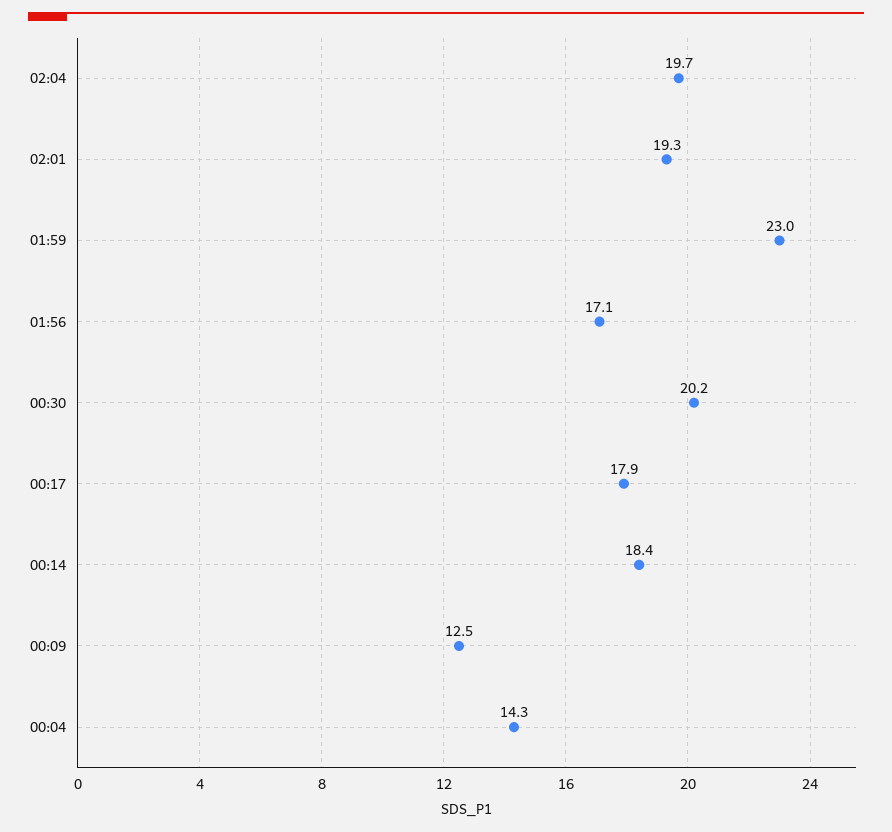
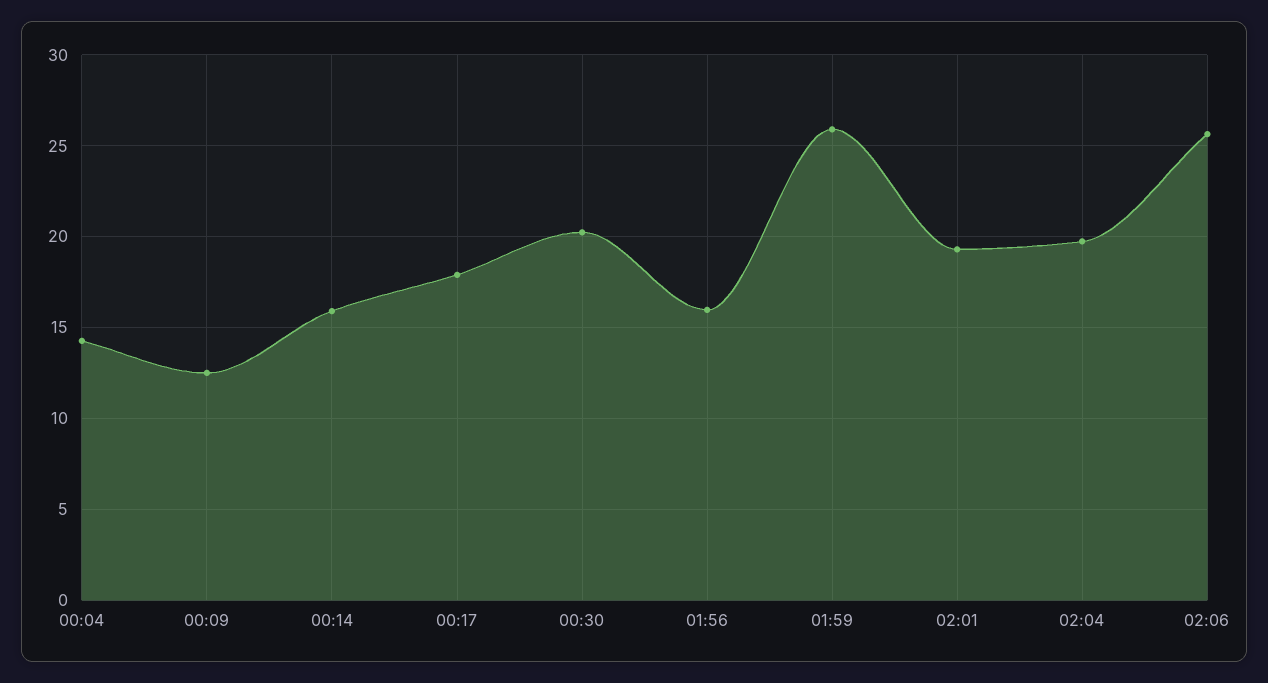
01:59: 23 -> 26
01:56: 17.1 -> 16
00:14: 18.4 -> 16
02:06: none -> 25.5

